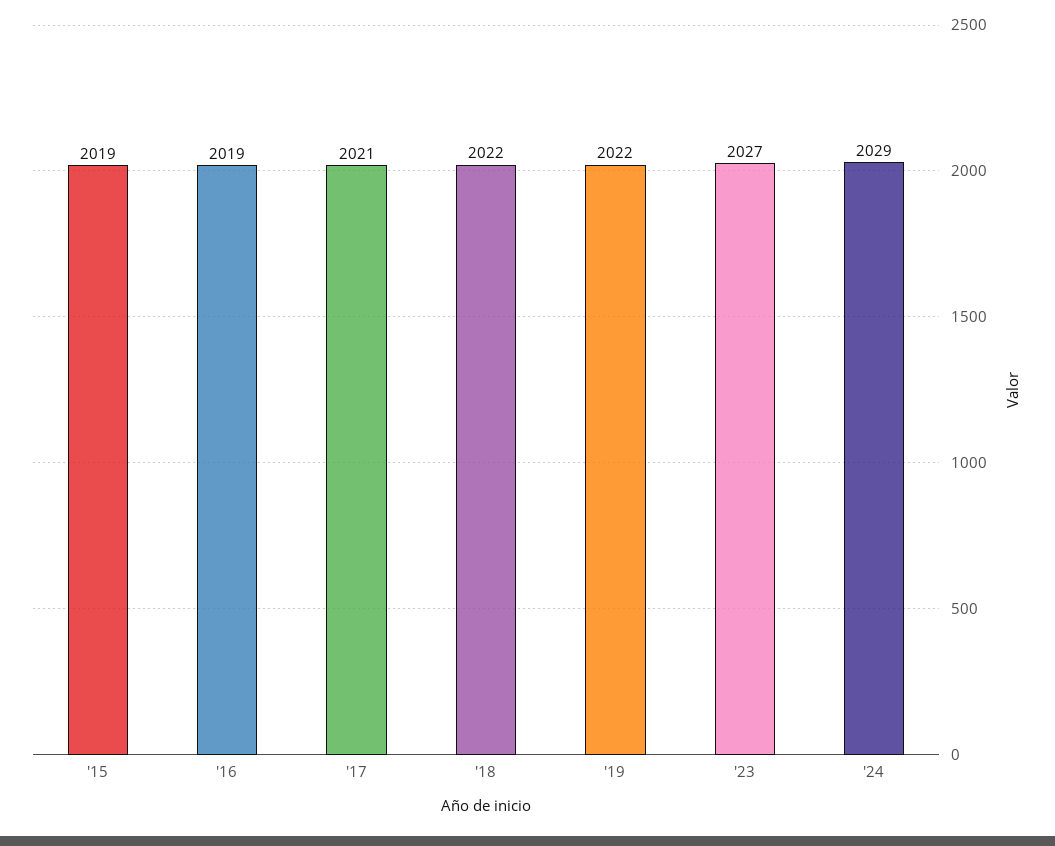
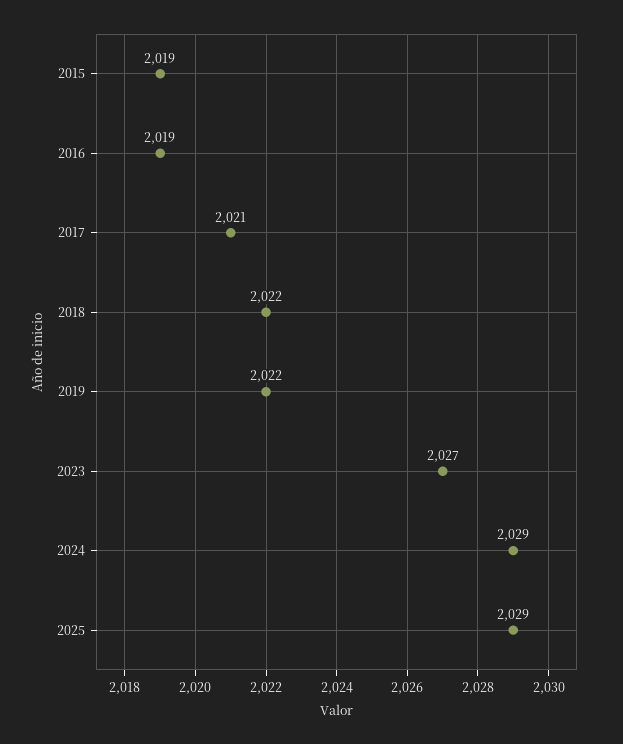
2025: none -> 2029

